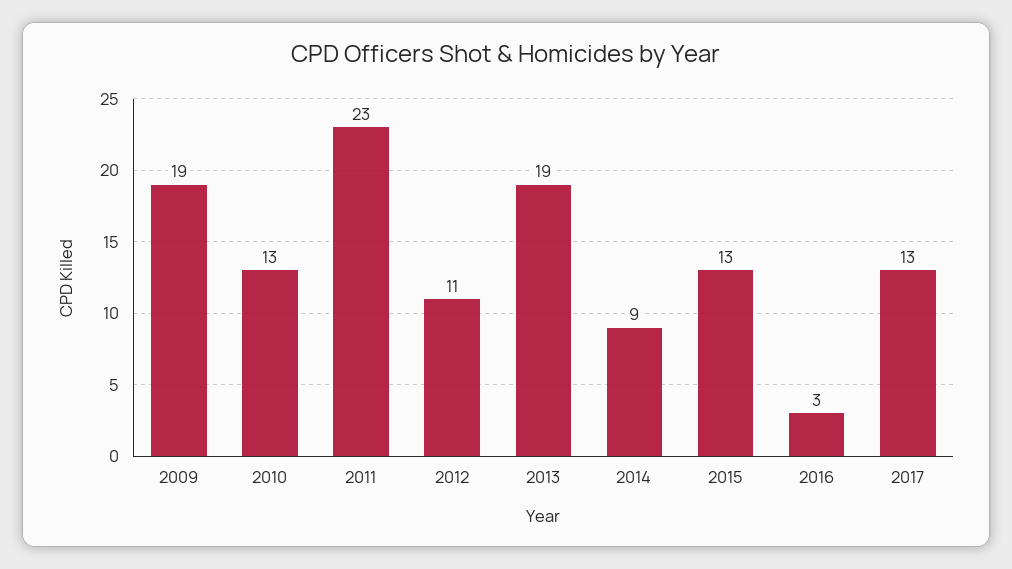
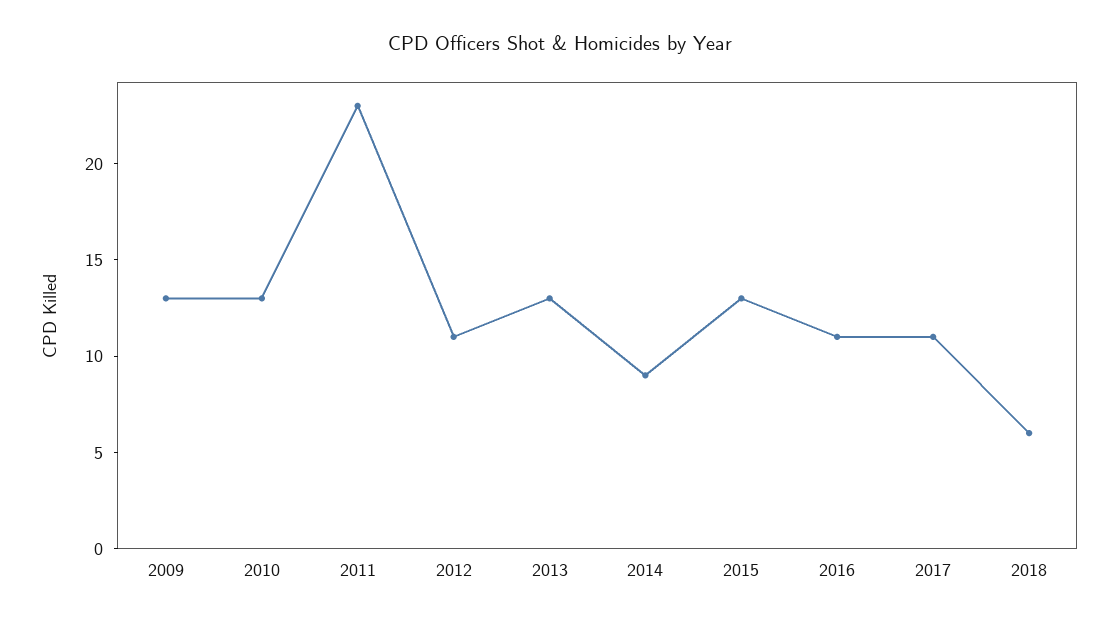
2009: 19 -> 13
2013: 19 -> 13
2016: 3 -> 11
2017: 13 -> 11
2018: none -> 6

